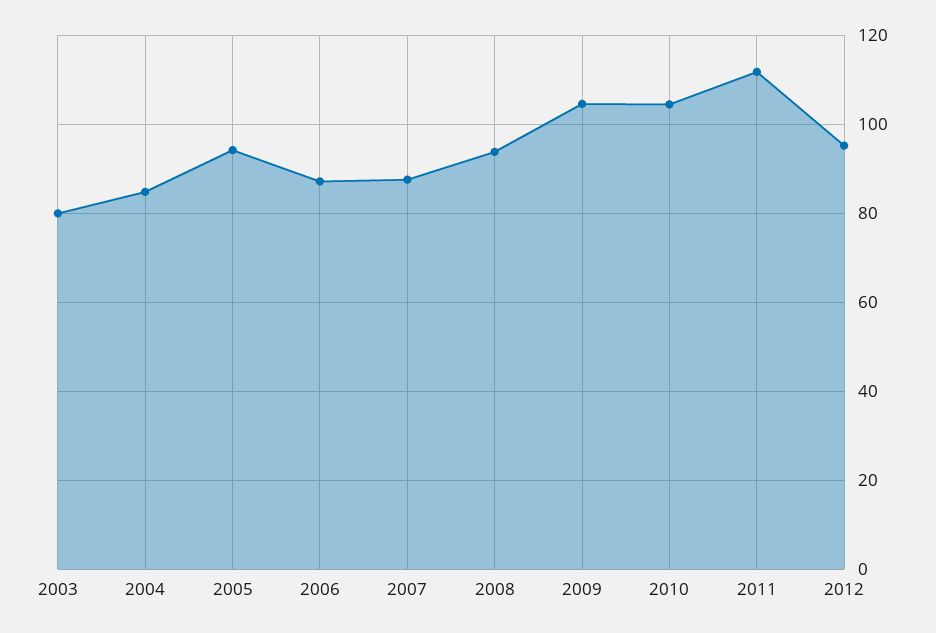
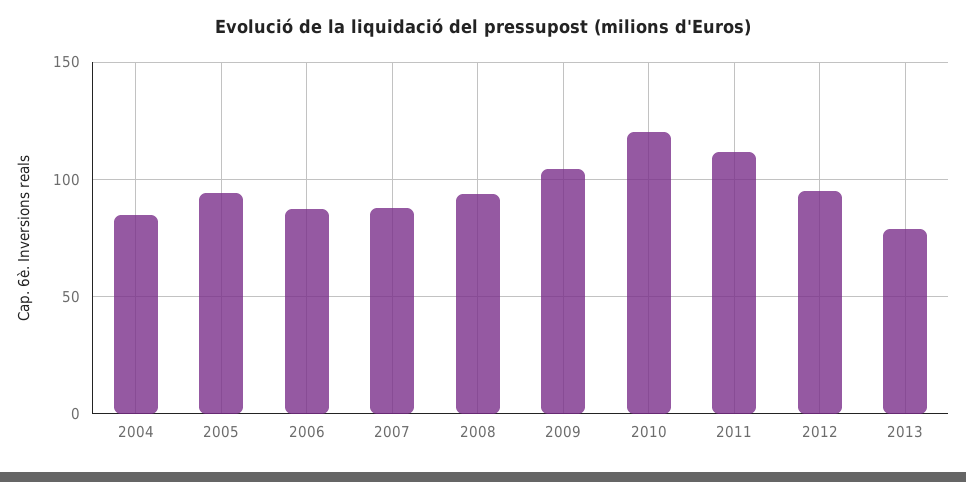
2003: 80 -> none
2010: 104 -> 120
2013: none -> 80

